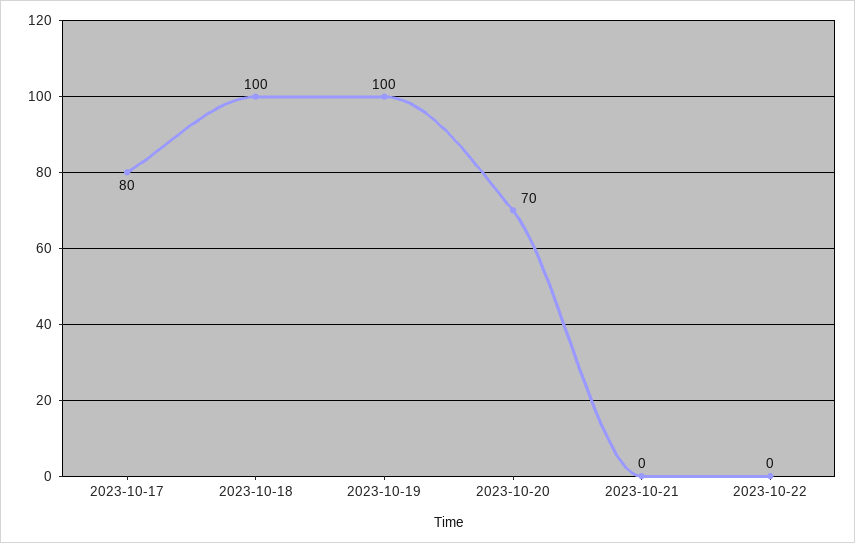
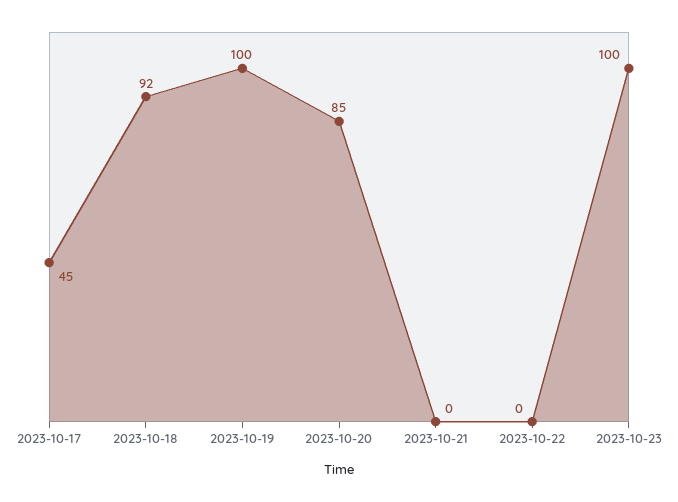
2023-10-17: 80 -> 45
2023-10-18: 100 -> 92
2023-10-20: 70 -> 85
2023-10-23: none -> 100

